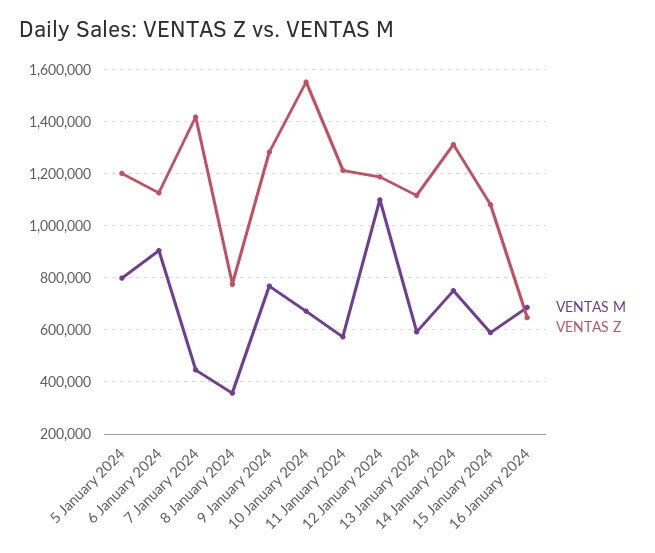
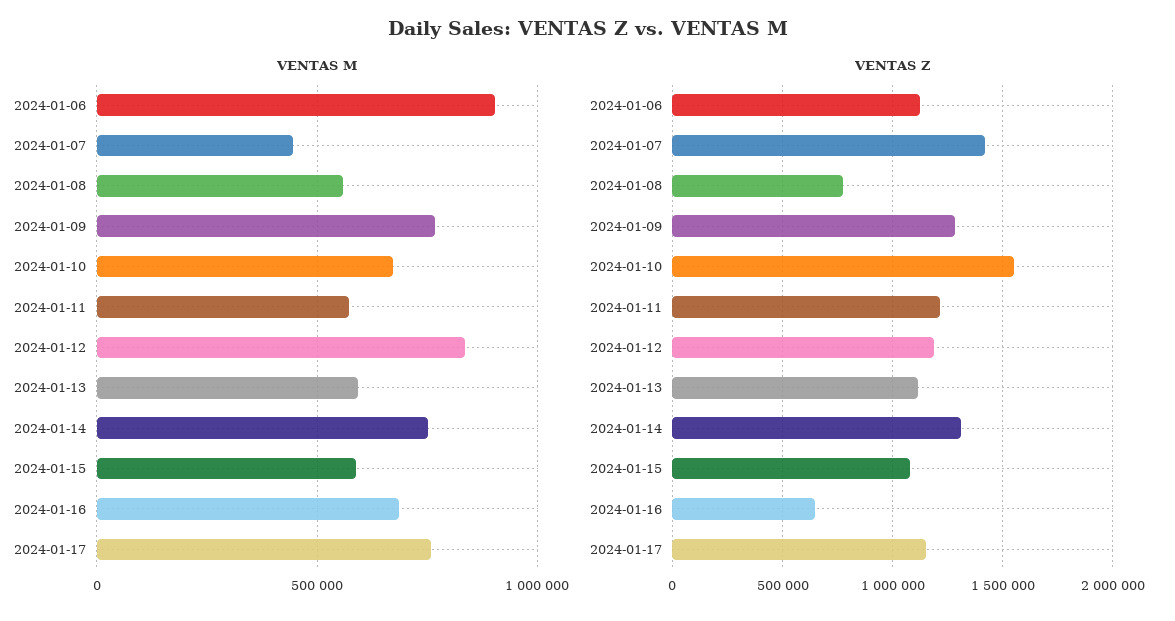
VENTAS M, 5 January 2024: 800000 -> none
VENTAS Z, 5 January 2024: 1200000 -> none
VENTAS M, 8 January 2024: 350000 -> 550000
VENTAS M, 12 January 2024: 1100000 -> 850000
VENTAS M, 2024-01-17: none -> 750000
VENTAS Z, 2024-01-17: none -> 1150000

